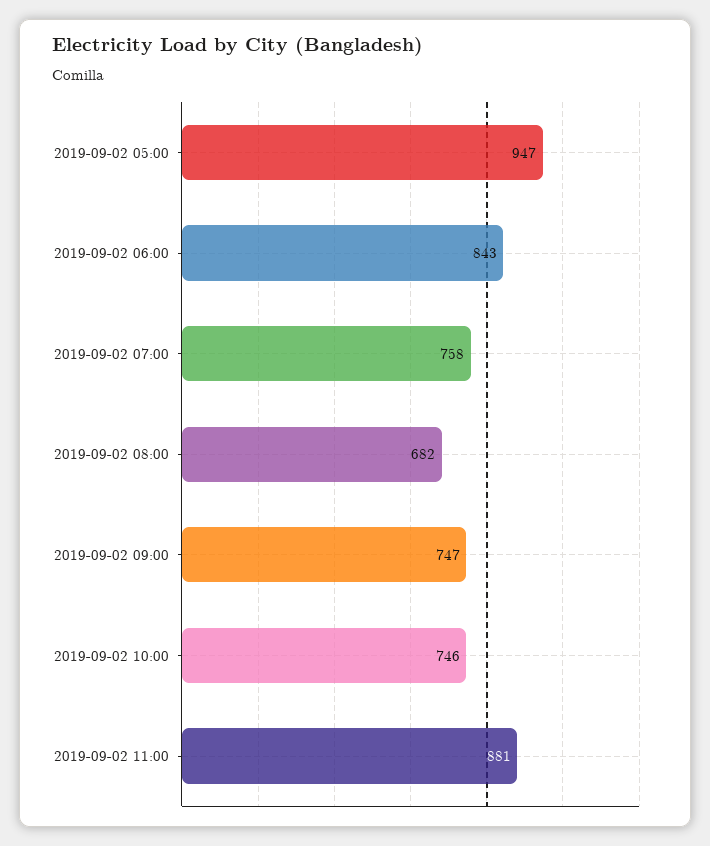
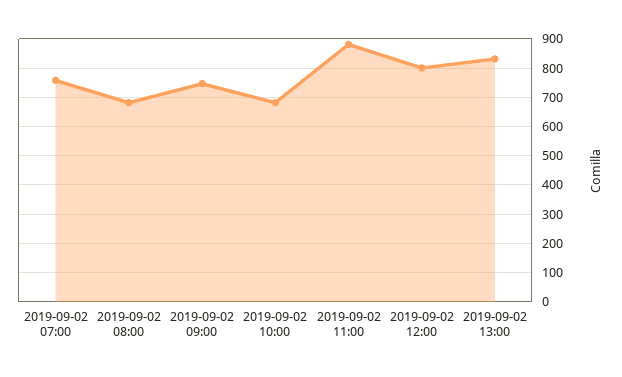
2019-09-02 05:00: 947 -> none
2019-09-02 06:00: 843 -> none
2019-09-02 10:00: 746 -> 675
2019-09-02 12:00: none -> 800
2019-09-02 13:00: none -> 825

